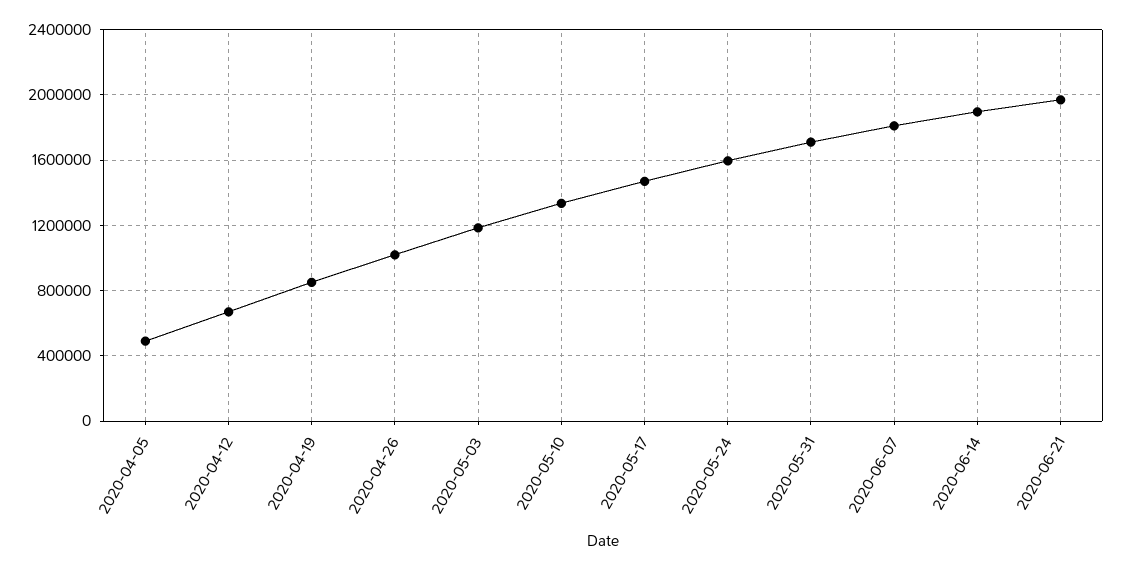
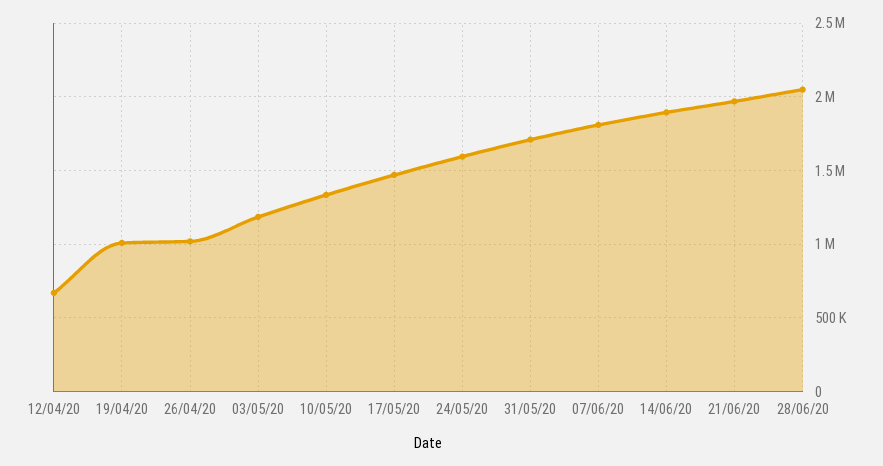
2020-04-05: 500000 -> none
2020-04-19: 850000 -> 1000000
28/06/20: none -> 2050000

